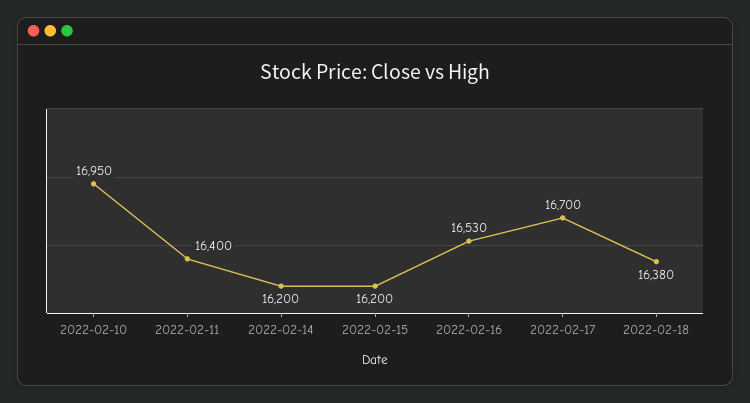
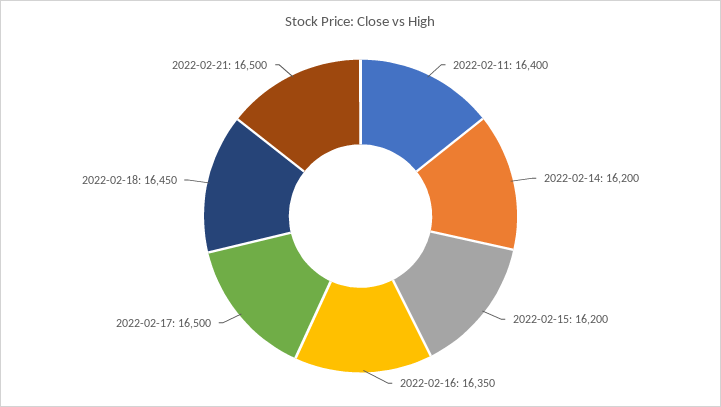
2022-02-10: 16950 -> none
2022-02-16: 16530 -> 16350
2022-02-17: 16700 -> 16500
2022-02-18: 16380 -> 16450
2022-02-21: none -> 16500

